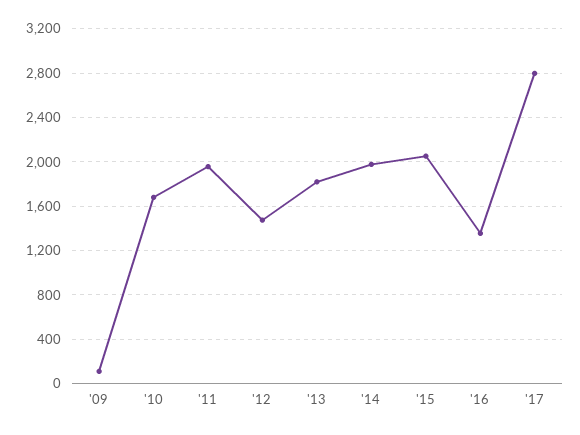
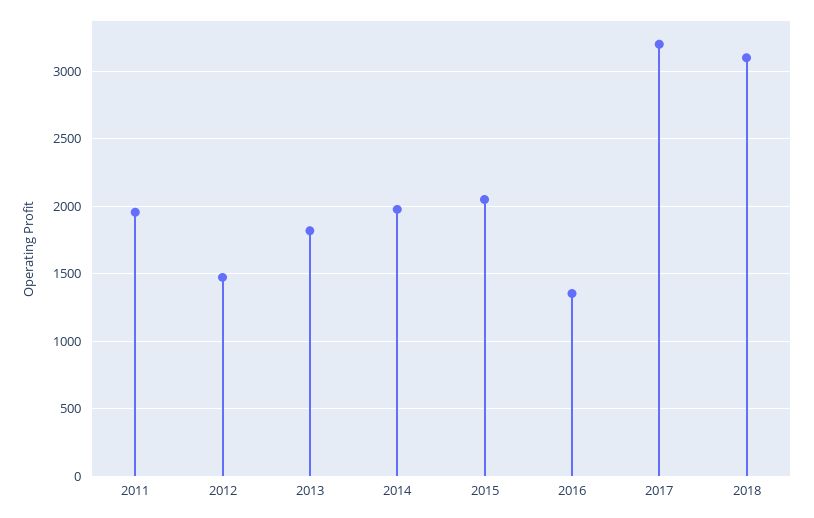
'09: 100 -> none
'10: 1700 -> none
'17: 2800 -> 3200
2018: none -> 3100

